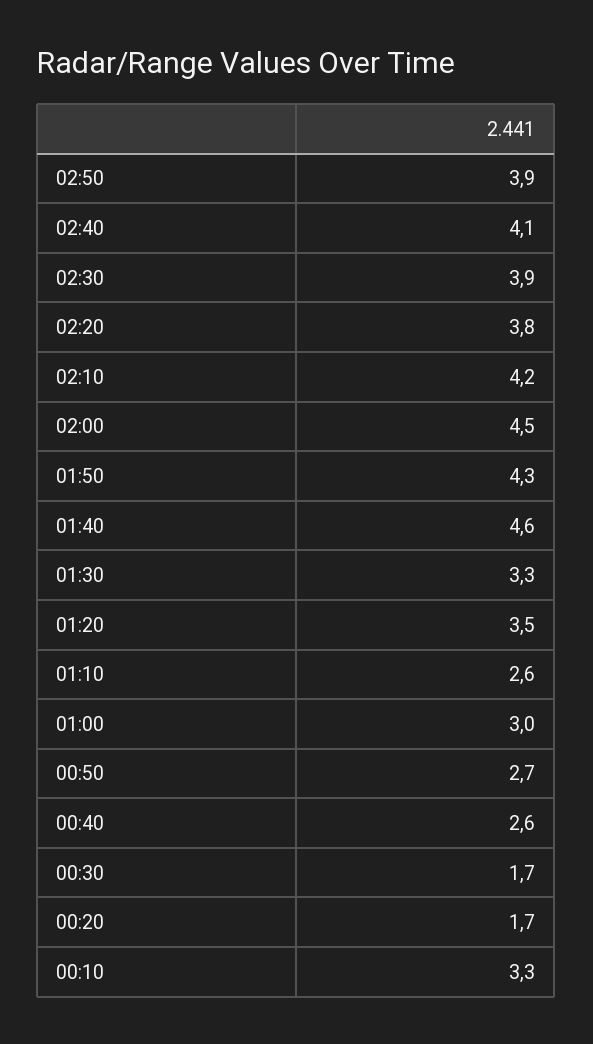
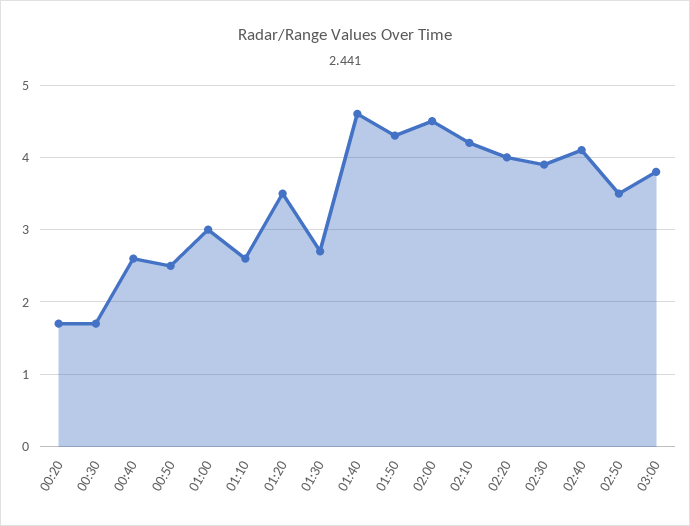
02:50: 3.9 -> 3.5
02:20: 3.8 -> 4
01:30: 3.3 -> 2.7
00:50: 2.7 -> 2.5
00:10: 3.3 -> none
03:00: none -> 3.8

